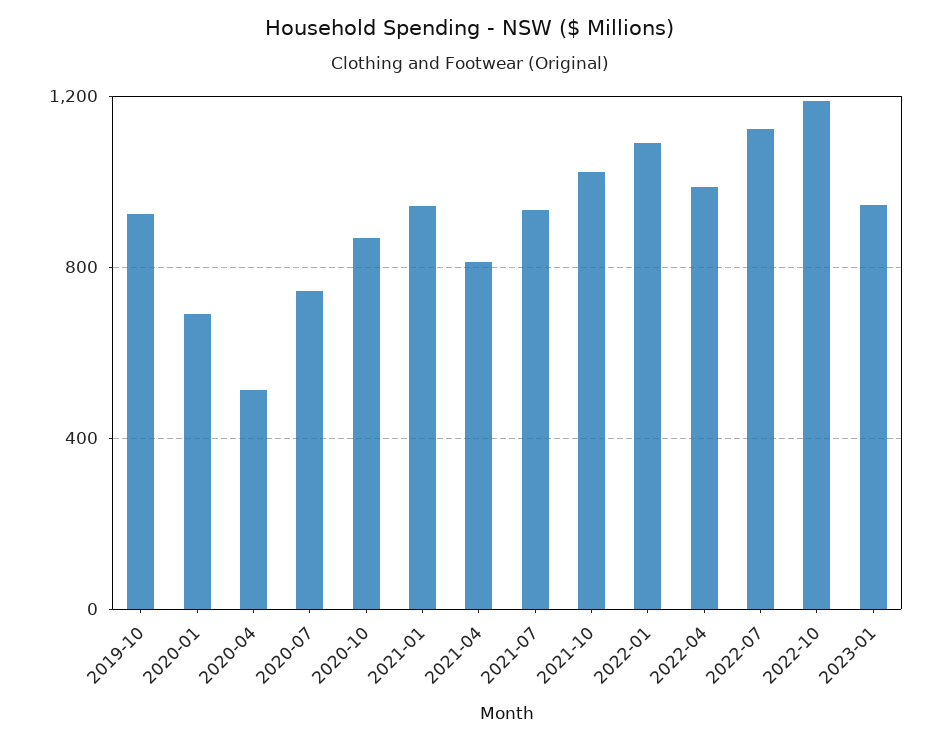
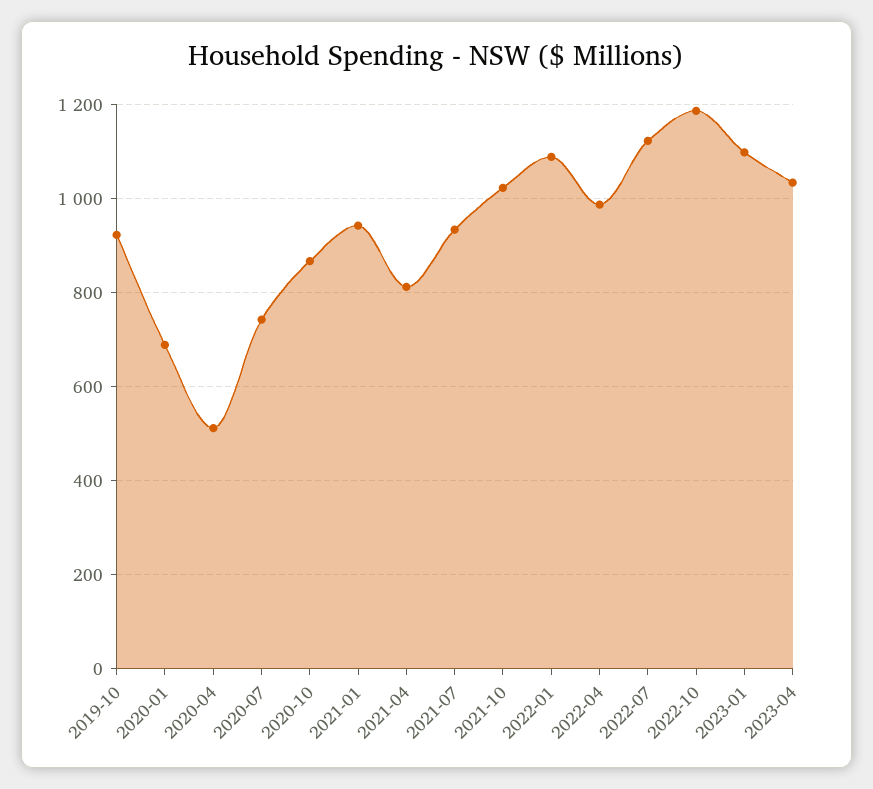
2023-01: 950 -> 1100
2023-04: none -> 1040

